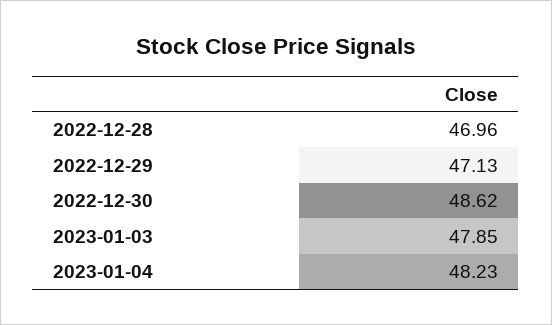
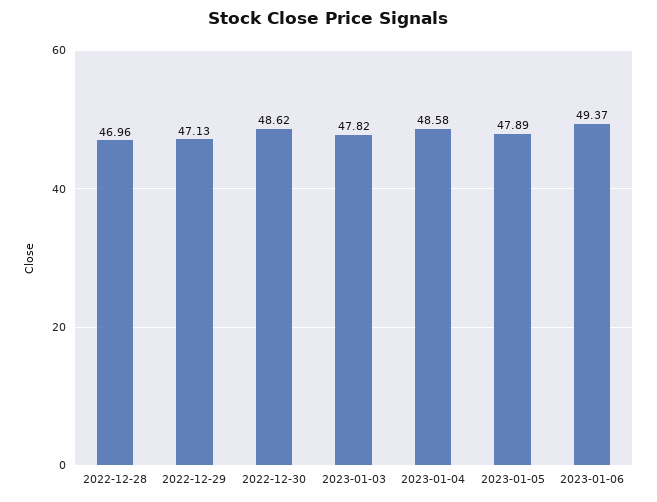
2023-01-03: 47.85 -> 47.82
2023-01-04: 48.23 -> 48.58
2023-01-05: none -> 47.89
2023-01-06: none -> 49.37

